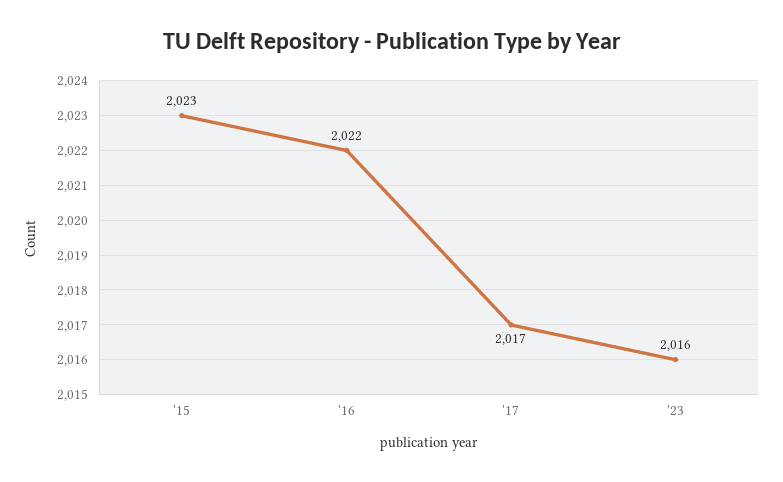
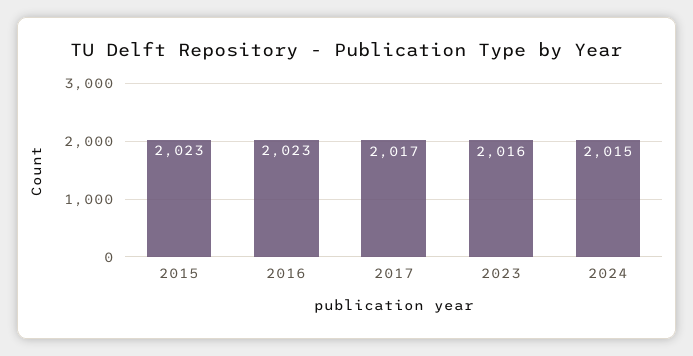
'16: 2022 -> 2023
2024: none -> 2015

